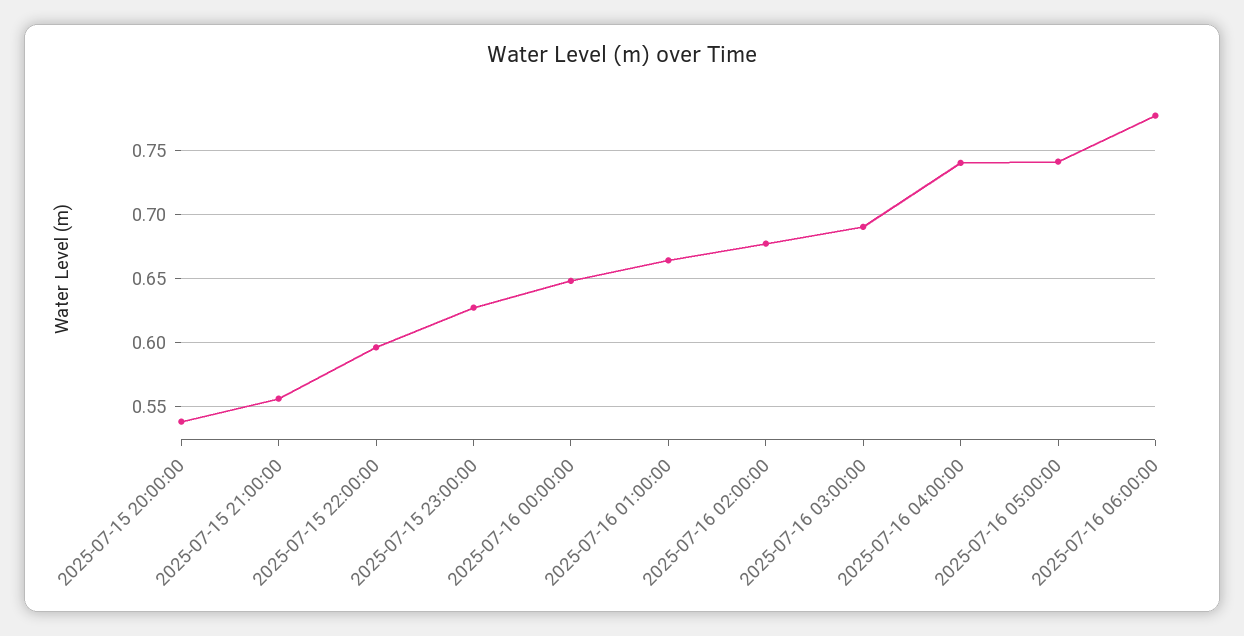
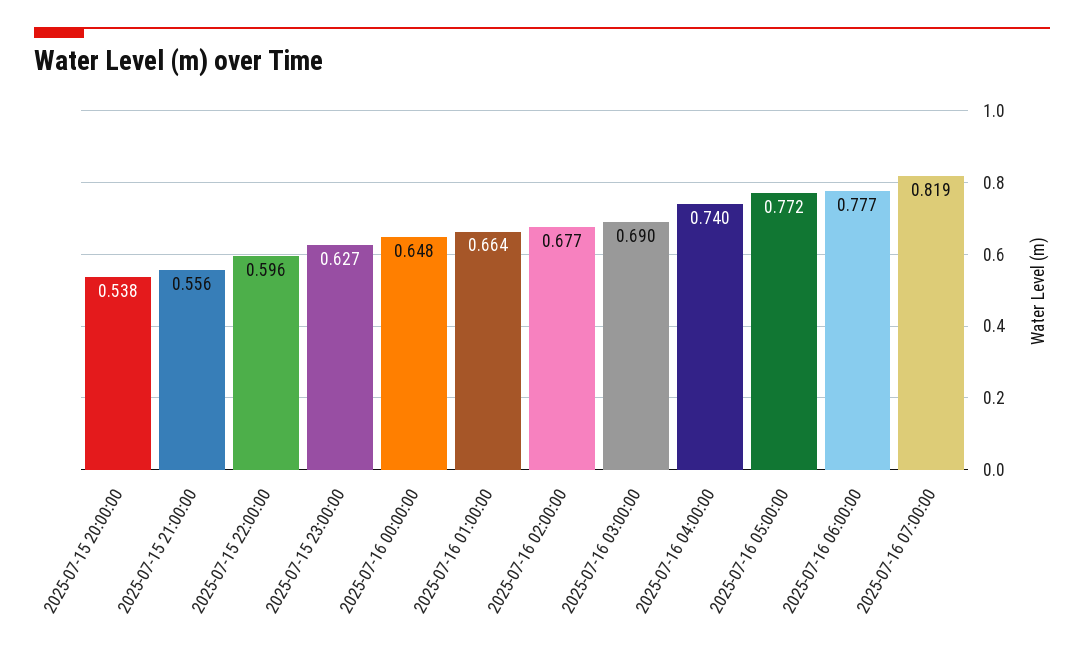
2025-07-16 05:00:00: 0.74 -> 0.772
2025-07-16 07:00:00: none -> 0.819

